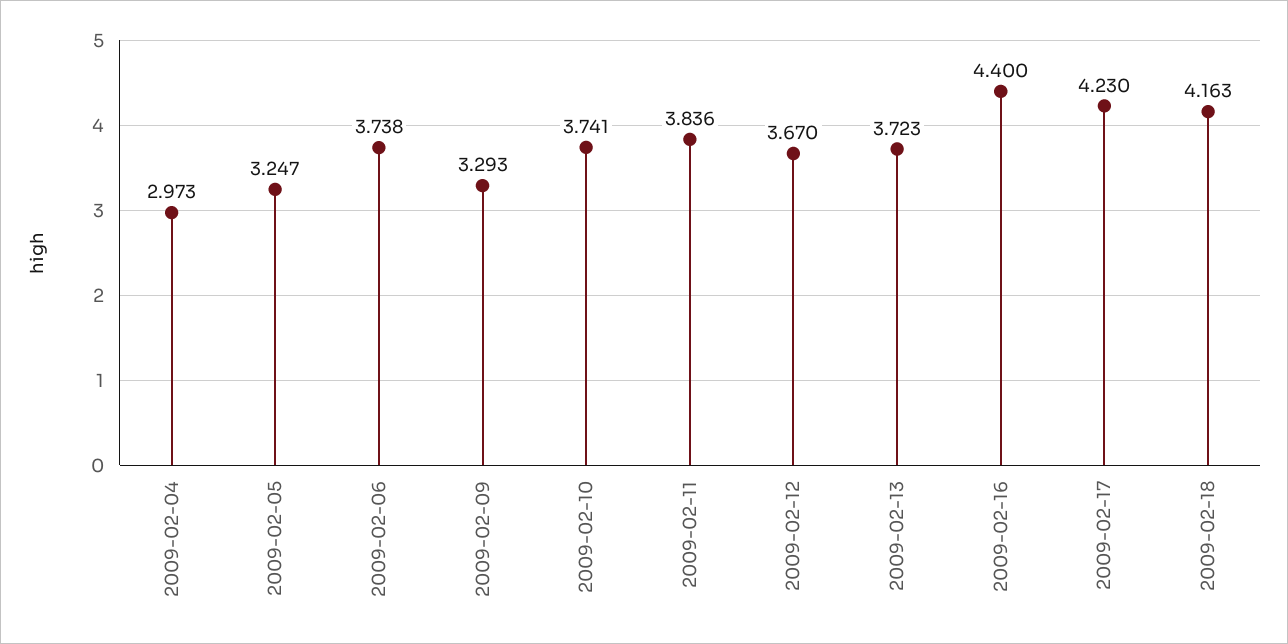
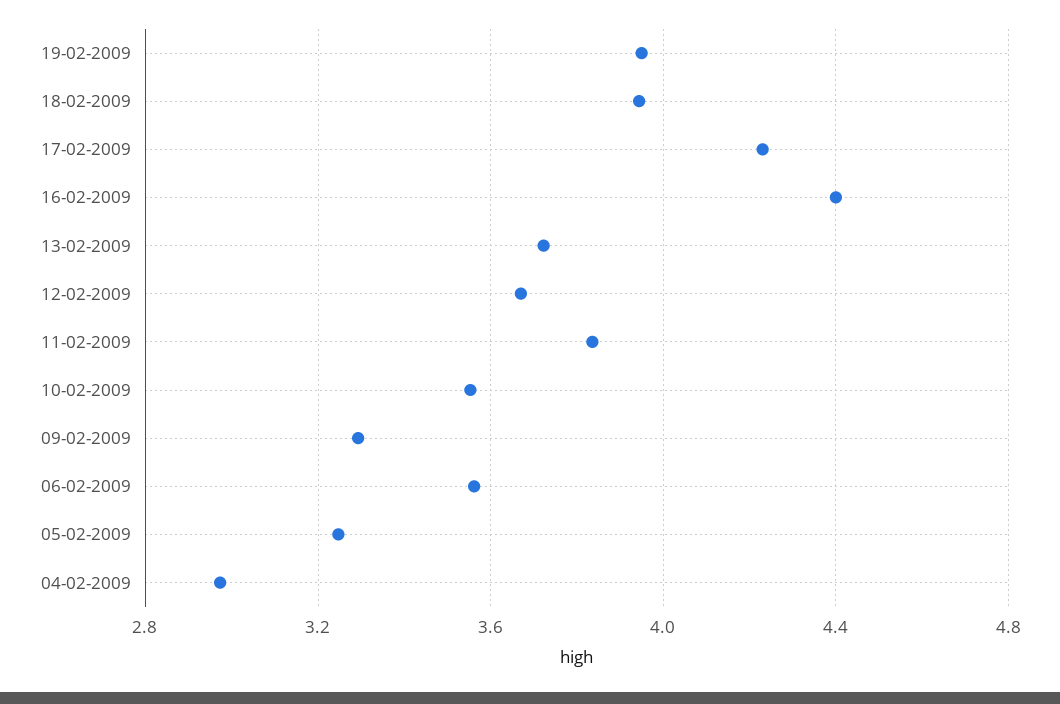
2009-02-06: 3.738 -> 3.55
2009-02-10: 3.741 -> 3.55
2009-02-18: 4.163 -> 3.95
19-02-2009: none -> 3.95

